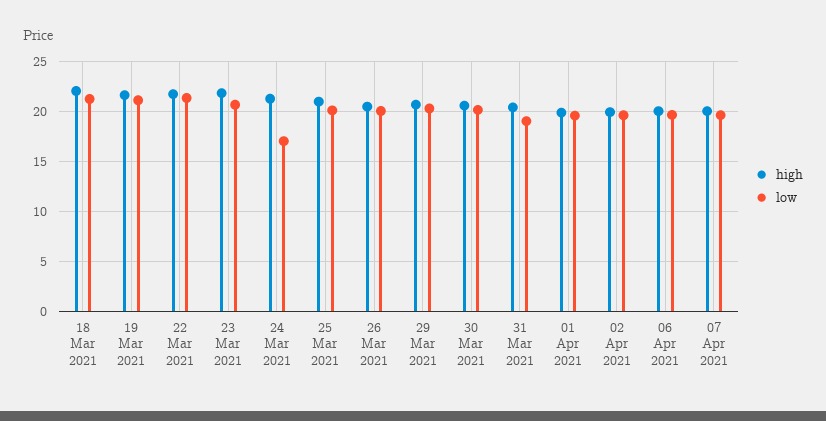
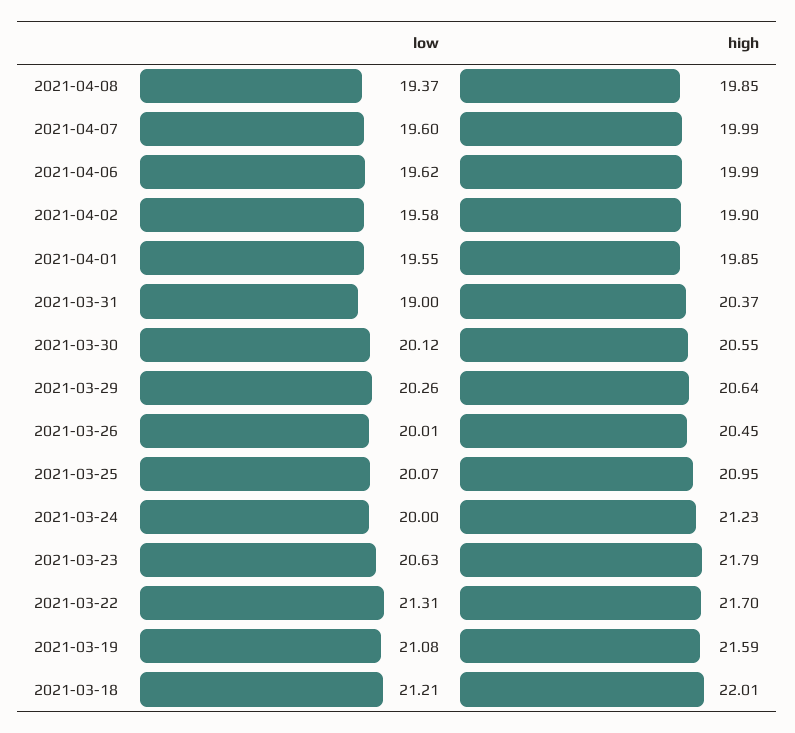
low, 24 Mar 2021: 17 -> 20
low, 2021-04-08: none -> 19.37
high, 2021-04-08: none -> 19.85

